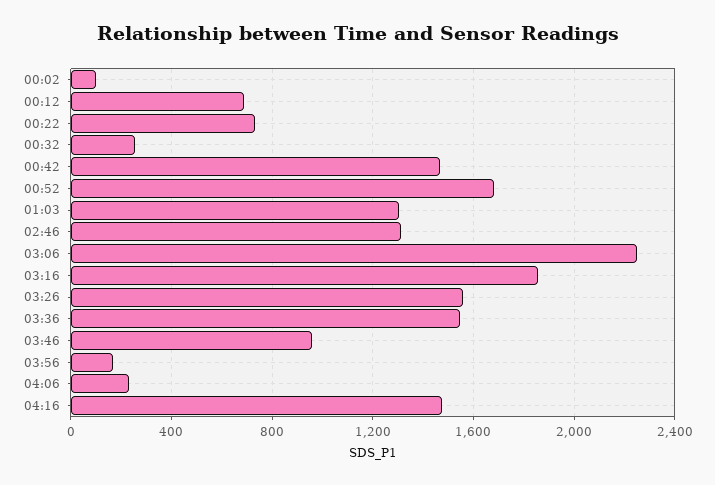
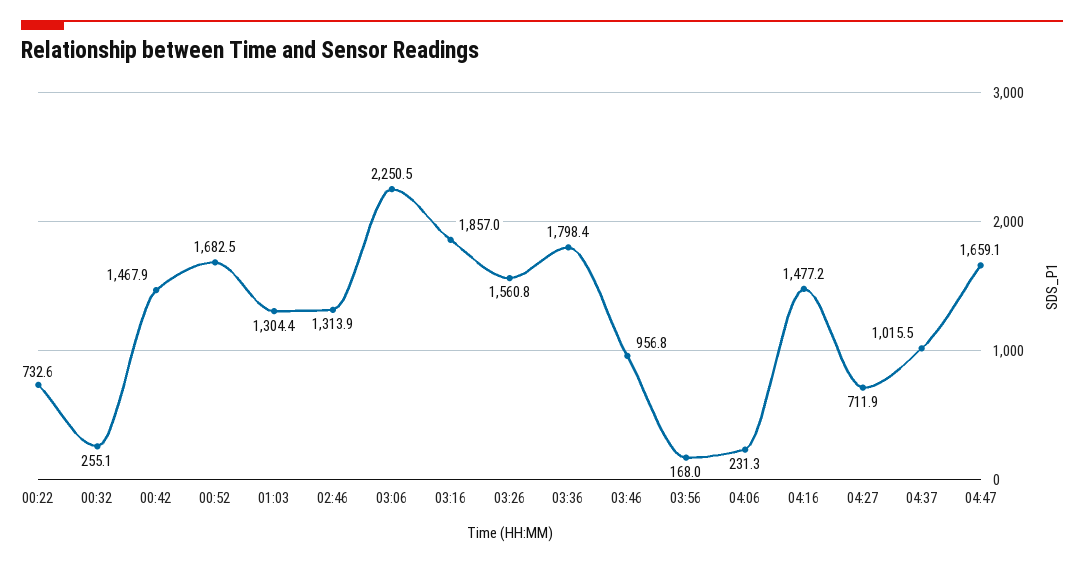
00:02: 100 -> none
00:12: 700 -> none
03:36: 1550 -> 1798.4
04:27: none -> 711.9
04:37: none -> 1015.5
04:47: none -> 1659.1

